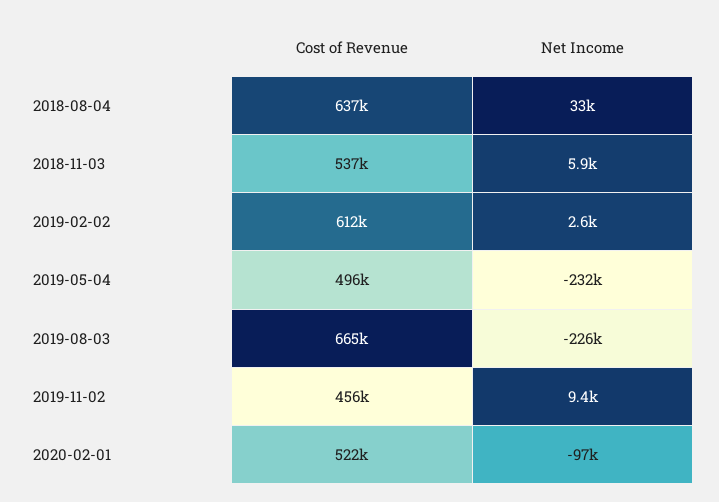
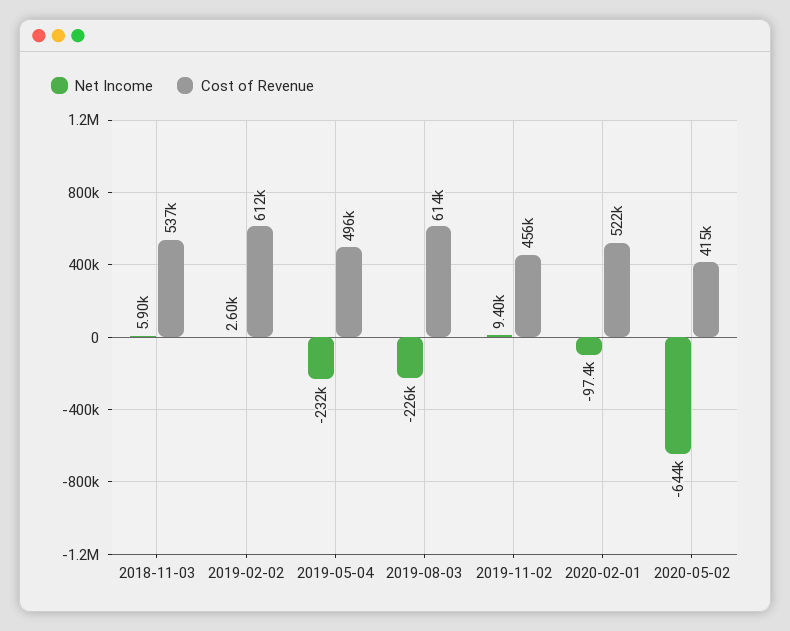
Cost of Revenue, 2018-08-04: 637000 -> none
Net Income, 2018-08-04: 33000 -> none
Cost of Revenue, 2019-08-03: 665000 -> 614000
Net Income, 2020-05-02: none -> -644000
Cost of Revenue, 2020-05-02: none -> 415000

